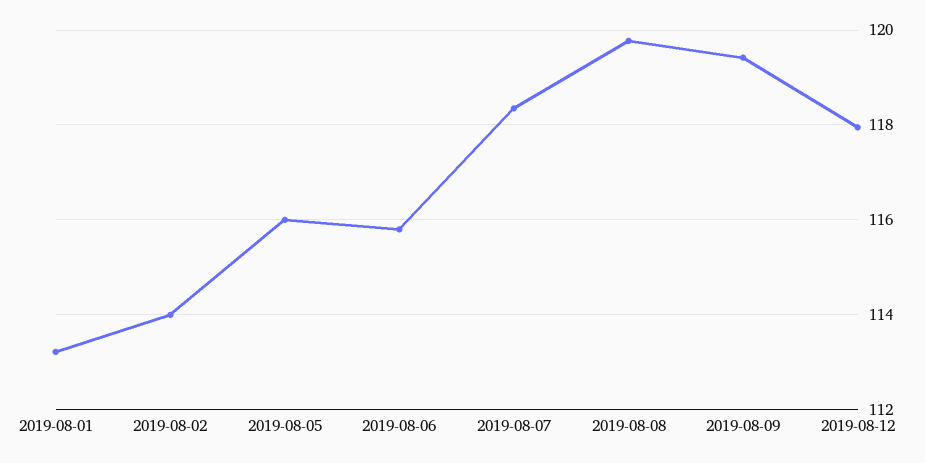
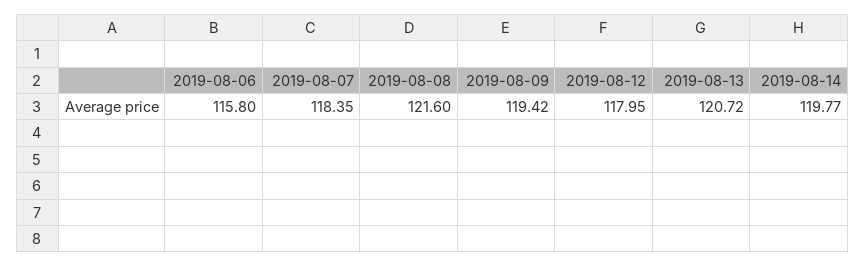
2019-08-01: 113.2 -> none
2019-08-02: 114 -> none
2019-08-05: 116 -> none
2019-08-08: 119.8 -> 121.6
2019-08-13: none -> 120.72
2019-08-14: none -> 119.77

